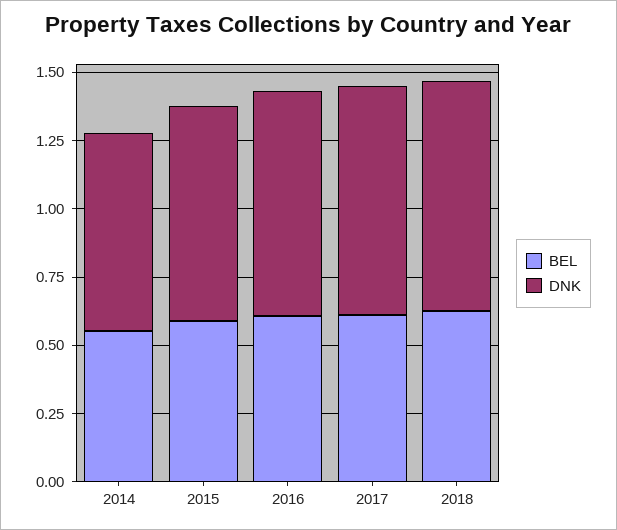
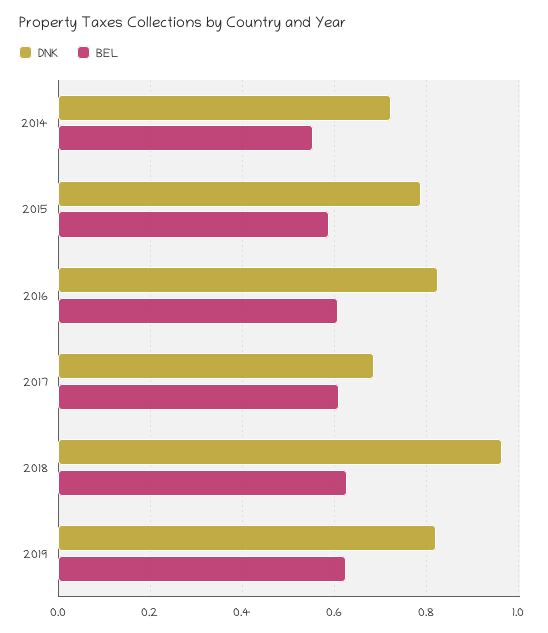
DNK, 2017: 0.85 -> 0.68
DNK, 2018: 0.85 -> 0.96
DNK, 2019: none -> 0.82
BEL, 2019: none -> 0.62

